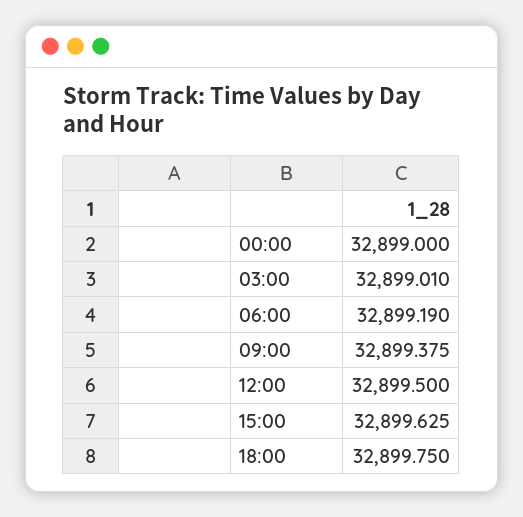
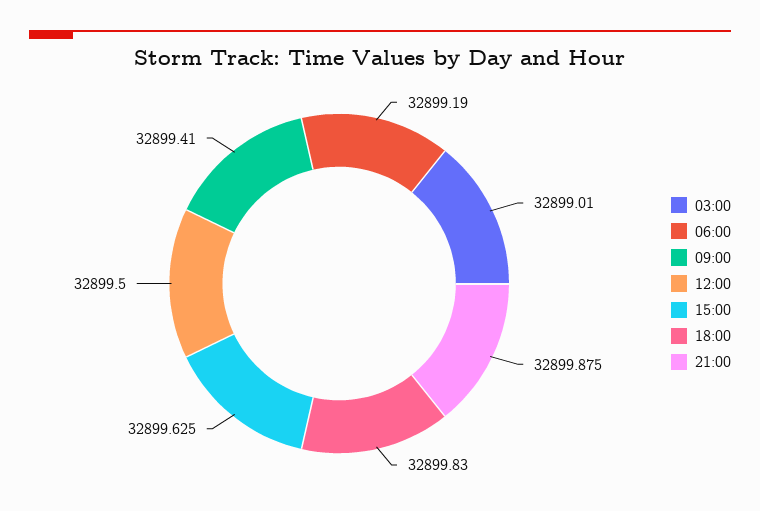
00:00: 32899 -> none
09:00: 32899.375 -> 32899.41
18:00: 32899.75 -> 32899.83
21:00: none -> 32899.875

